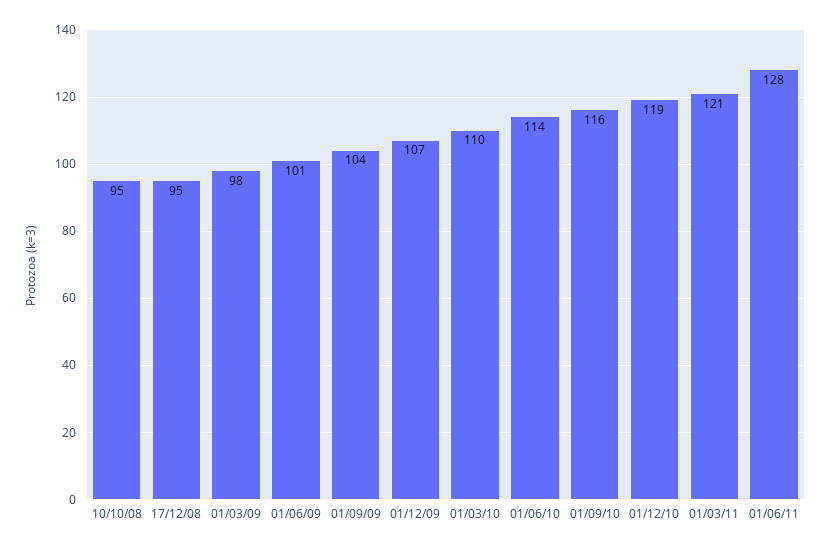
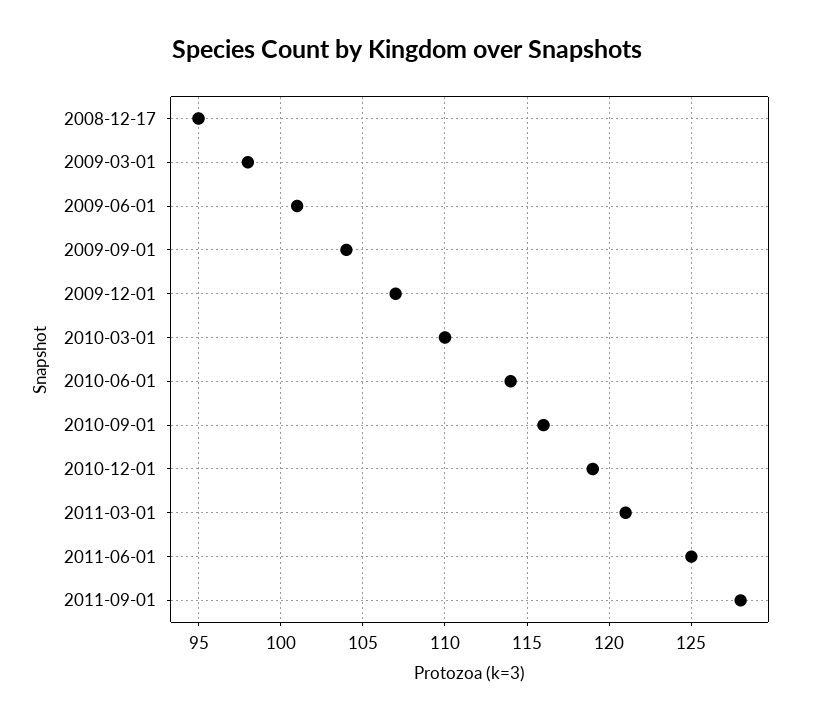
10/10/08: 95 -> none
01/06/11: 128 -> 125
2011-09-01: none -> 128

